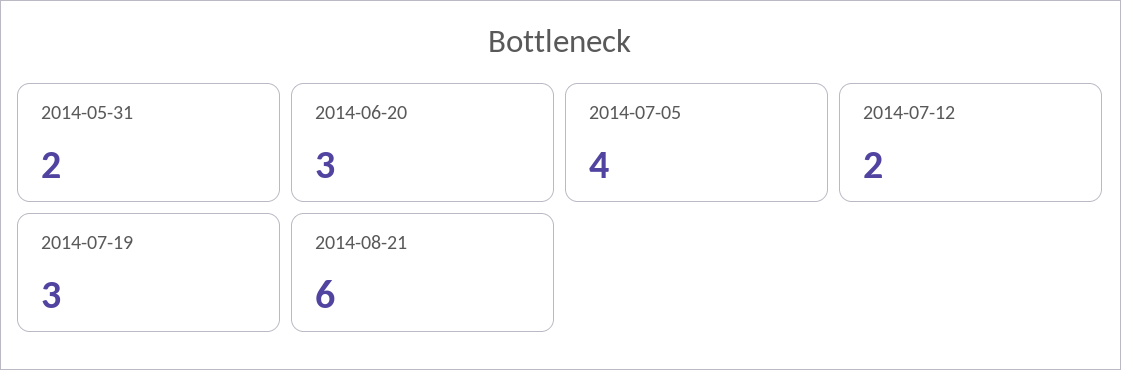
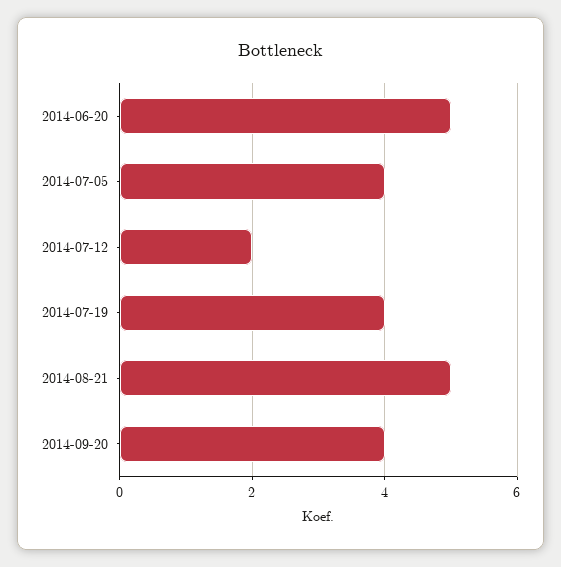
2014-05-31: 2 -> none
2014-06-20: 3 -> 5
2014-07-19: 3 -> 4
2014-08-21: 6 -> 5
2014-09-20: none -> 4

